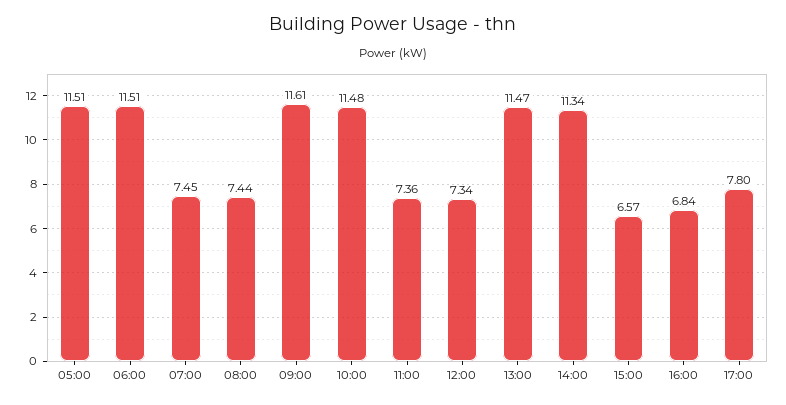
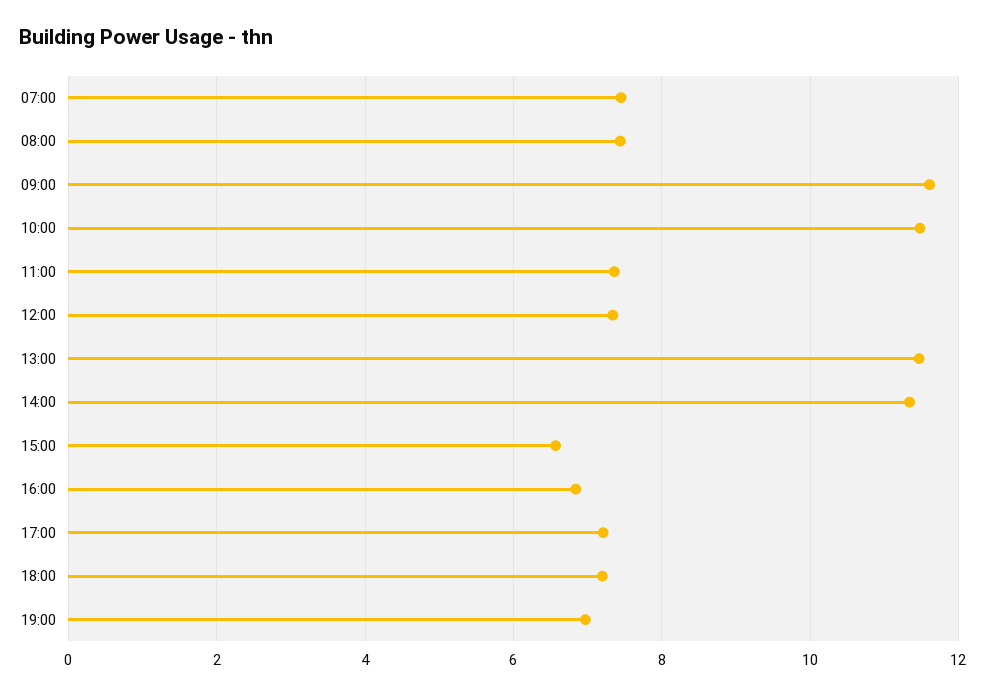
05:00: 11.51 -> none
06:00: 11.51 -> none
17:00: 7.8 -> 7.2
18:00: none -> 7.2
19:00: none -> 7

